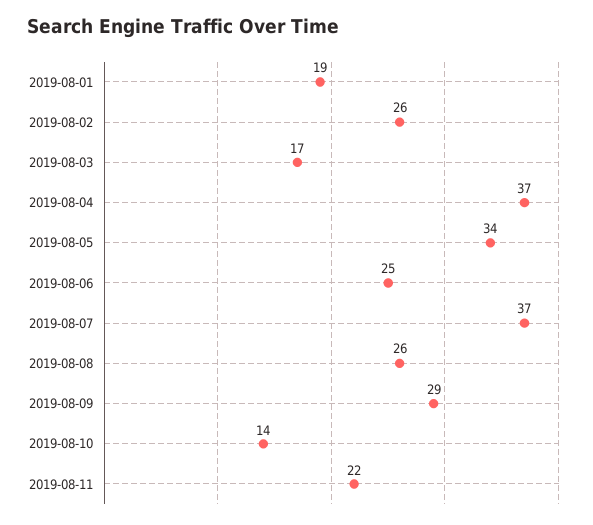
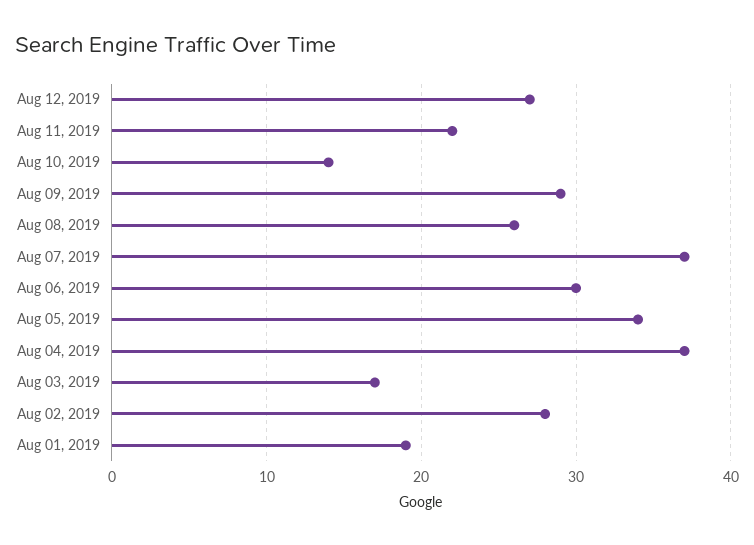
2019-08-02: 26 -> 28
2019-08-06: 25 -> 30
Aug 12, 2019: none -> 27

